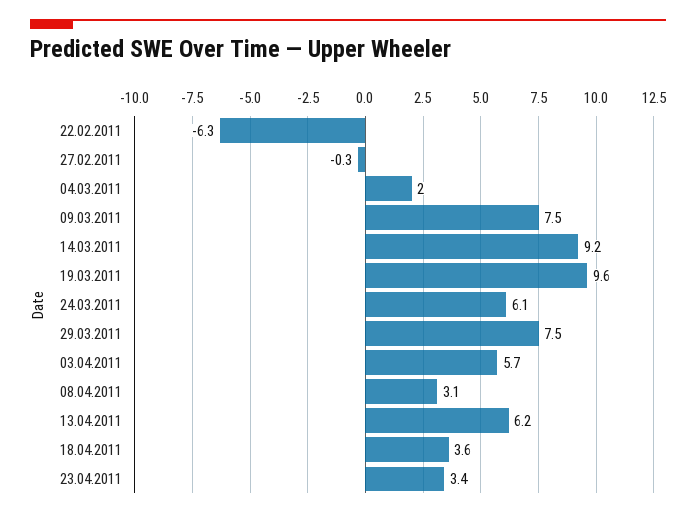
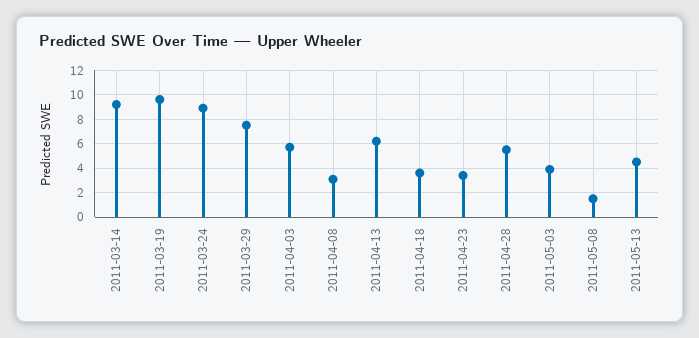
22.02.2011: -6.3 -> none
27.02.2011: -0.3 -> none
04.03.2011: 2 -> none
09.03.2011: 7.5 -> none
24.03.2011: 6.1 -> 9
2011-04-28: none -> 5.5
2011-05-03: none -> 4
2011-05-08: none -> 1.5
2011-05-13: none -> 4.5

